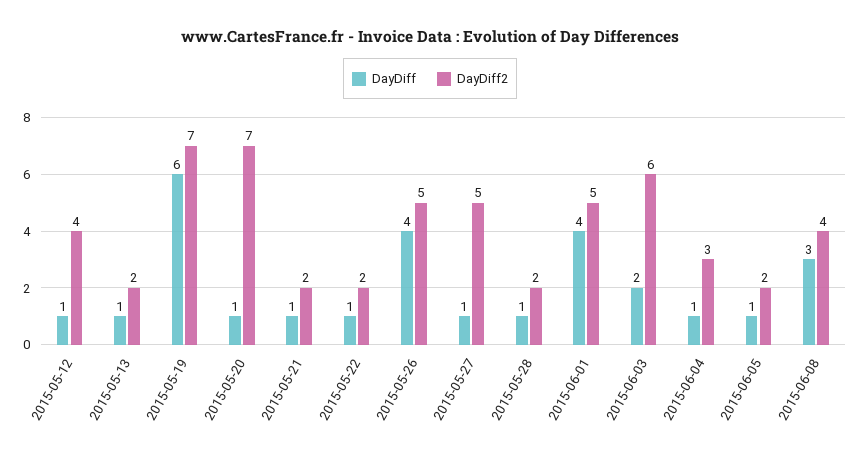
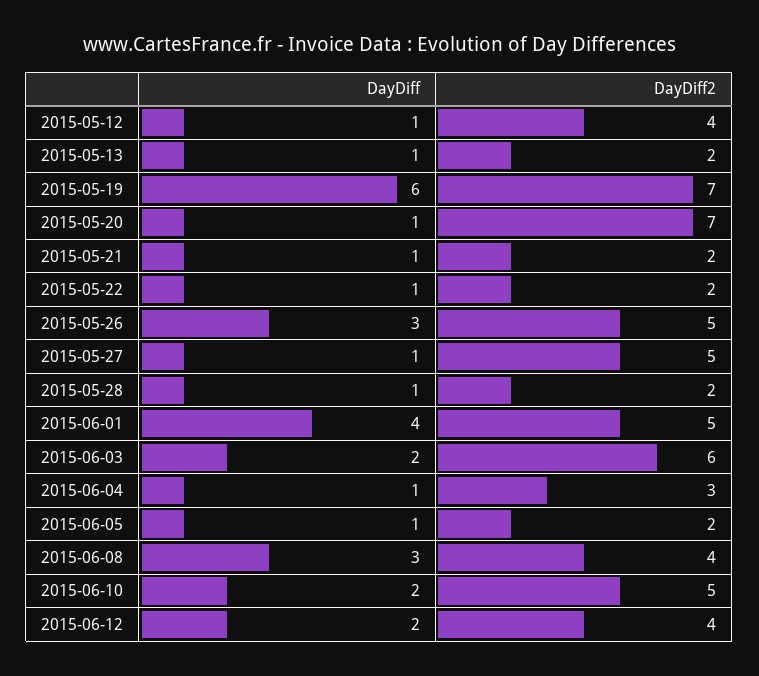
DayDiff, 2015-05-26: 4 -> 3
DayDiff, 2015-06-10: none -> 2
DayDiff2, 2015-06-10: none -> 5
DayDiff, 2015-06-12: none -> 2
DayDiff2, 2015-06-12: none -> 4

